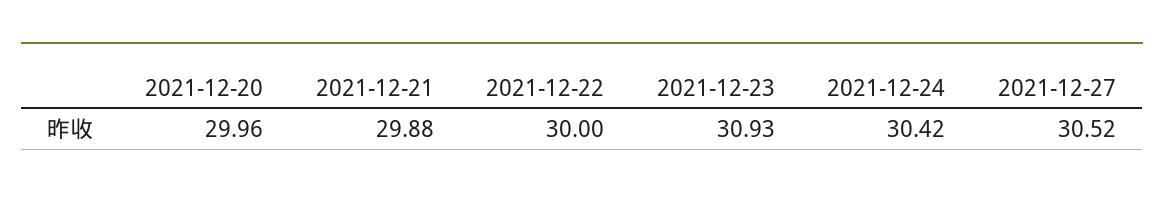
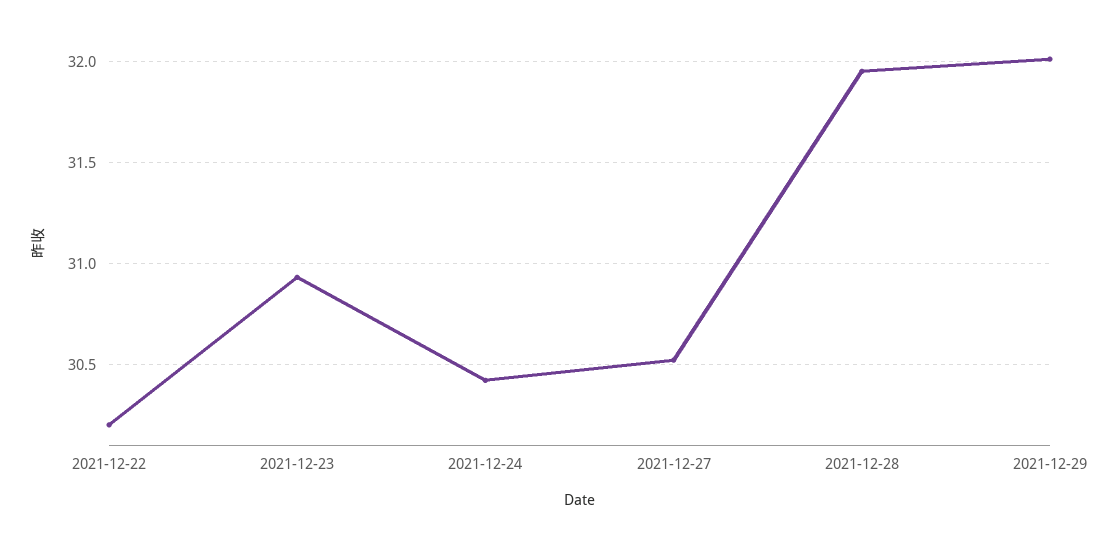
2021-12-20: 29.96 -> none
2021-12-21: 29.88 -> none
2021-12-22: 30 -> 30.2
2021-12-28: none -> 31.95
2021-12-29: none -> 32

